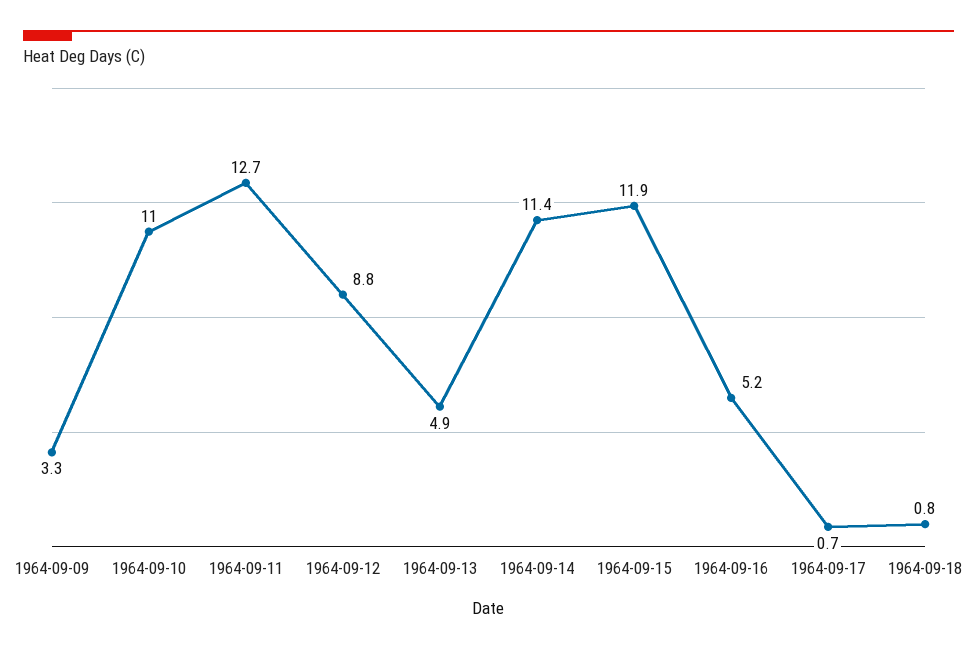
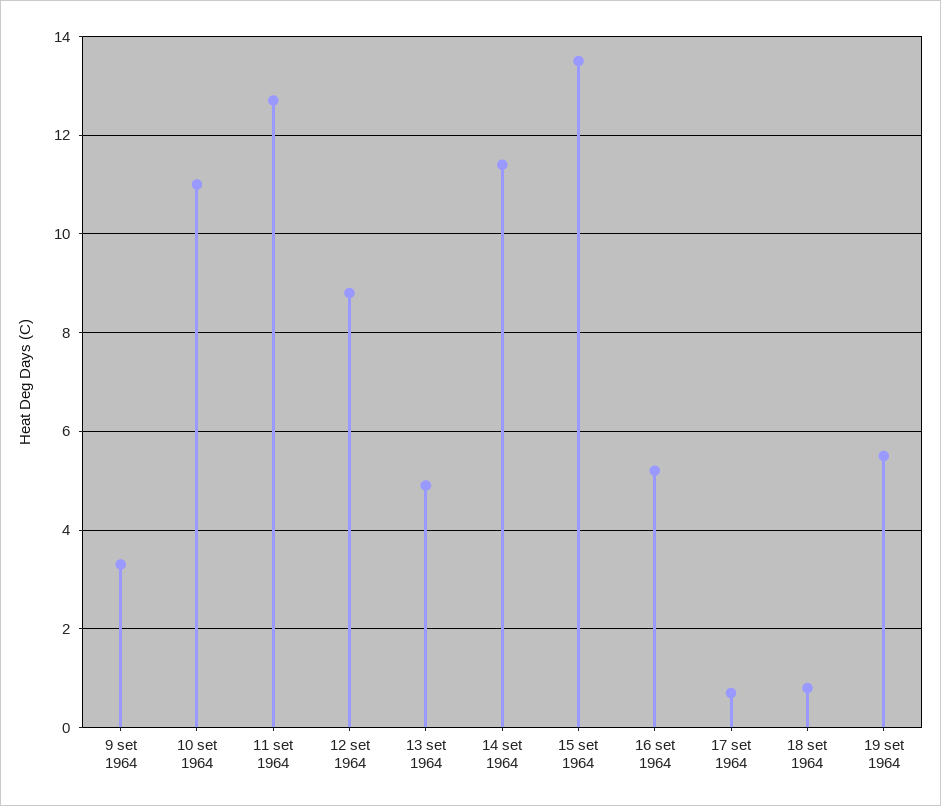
1964-09-15: 11.9 -> 13.5
19 set 1964: none -> 5.5

